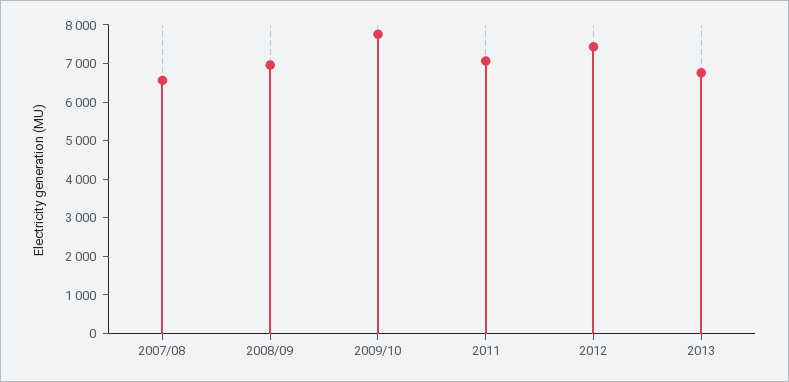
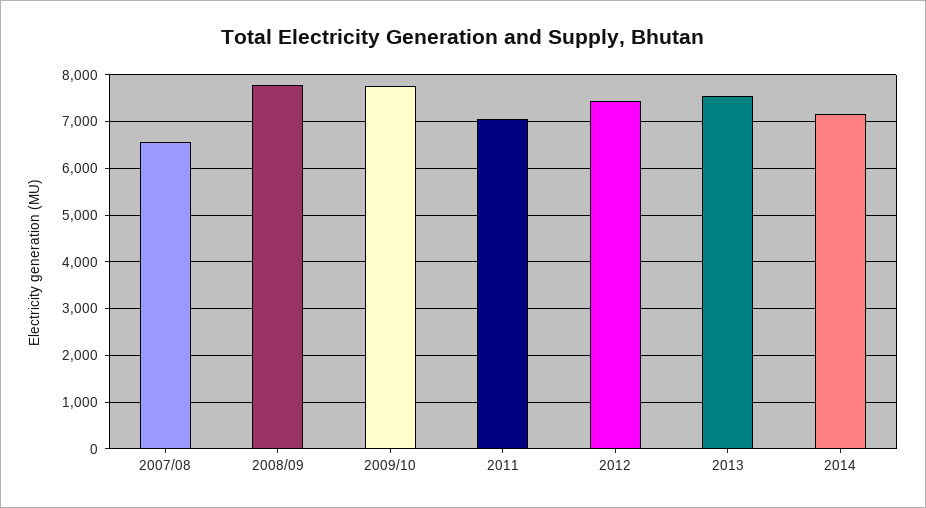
2008/09: 7000 -> 7800
2013: 6750 -> 7600
2014: none -> 7200

